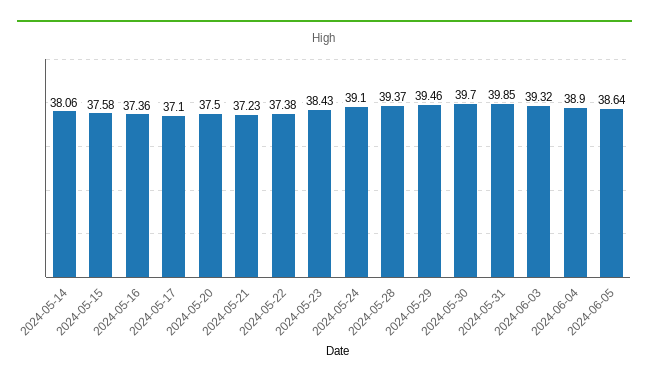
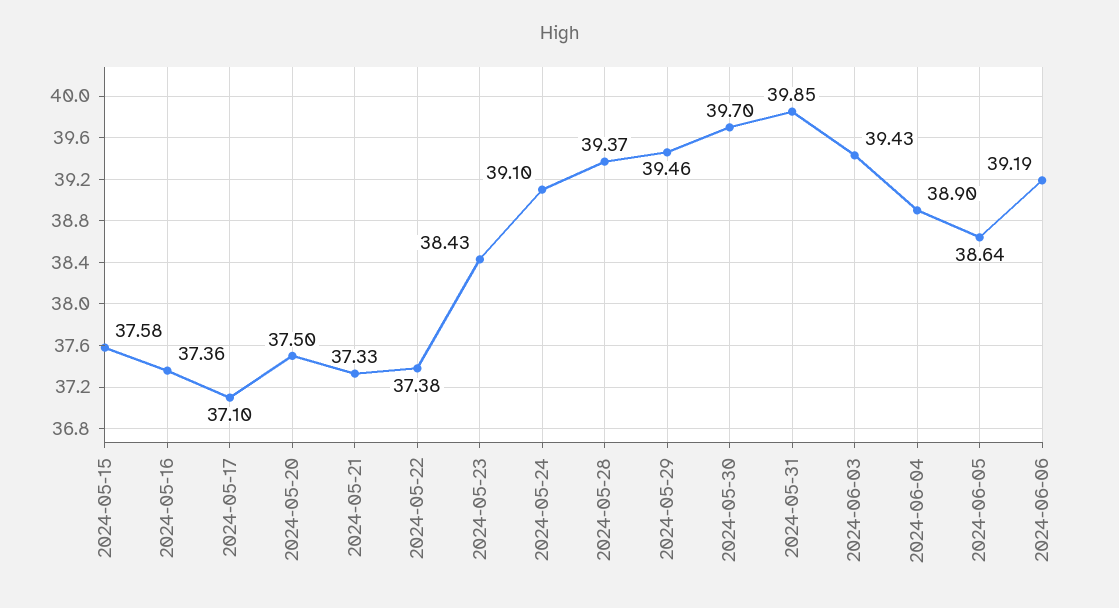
2024-05-14: 38.06 -> none
2024-05-21: 37.23 -> 37.33
2024-06-03: 39.32 -> 39.43
2024-06-06: none -> 39.19

